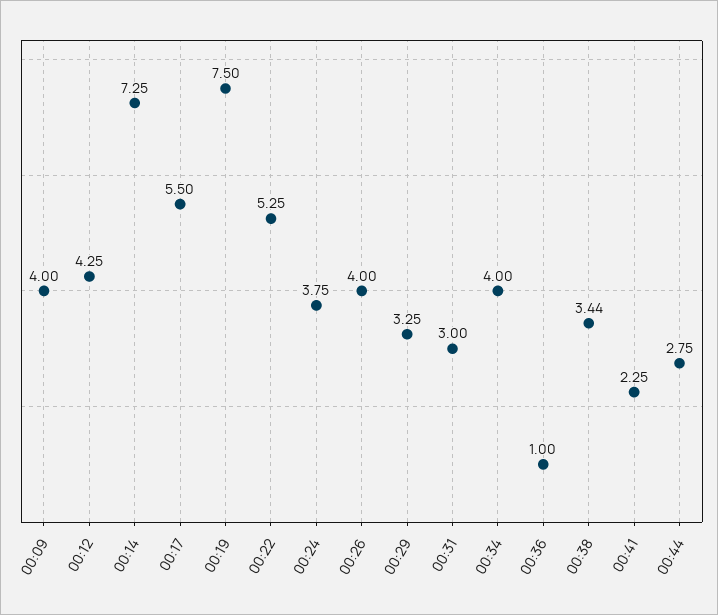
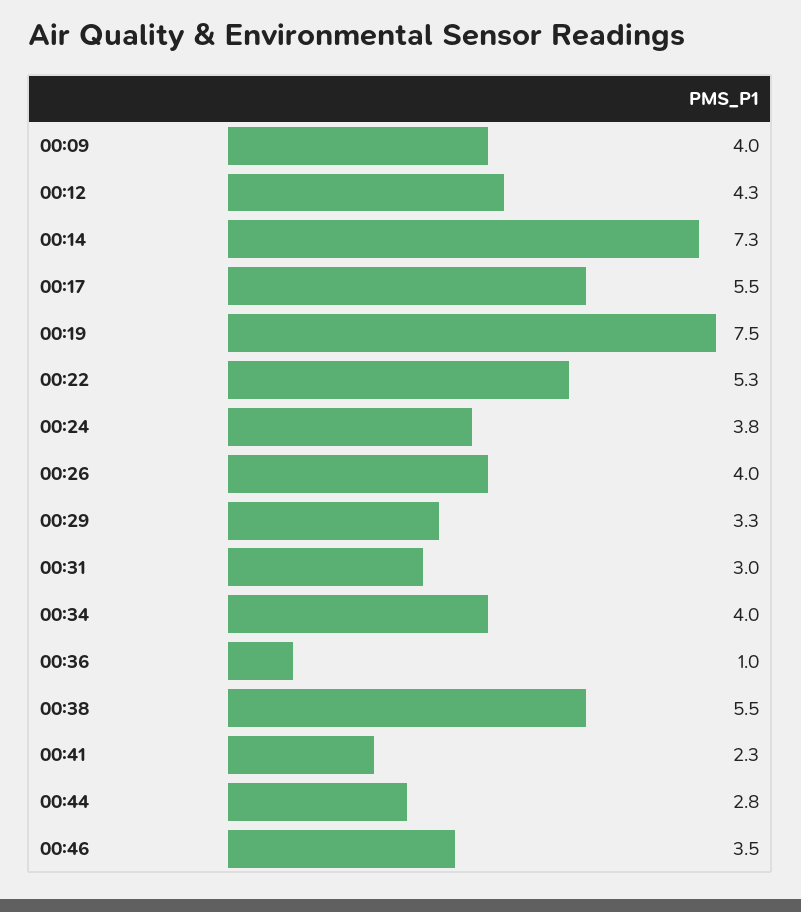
00:38: 3.44 -> 5.5
00:46: none -> 3.5

